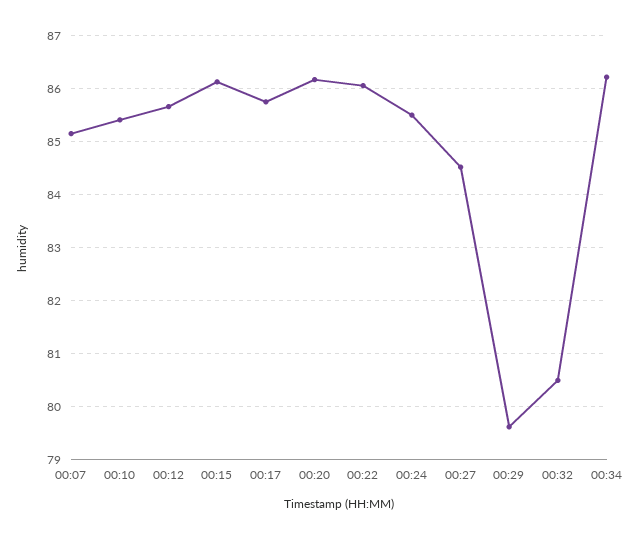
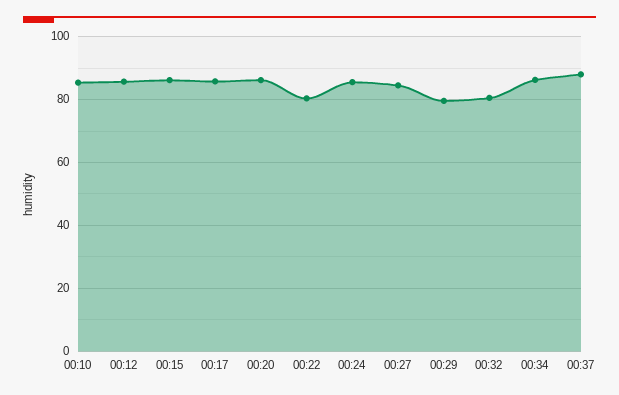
00:07: 85.2 -> none
00:22: 86 -> 80
00:37: none -> 88

